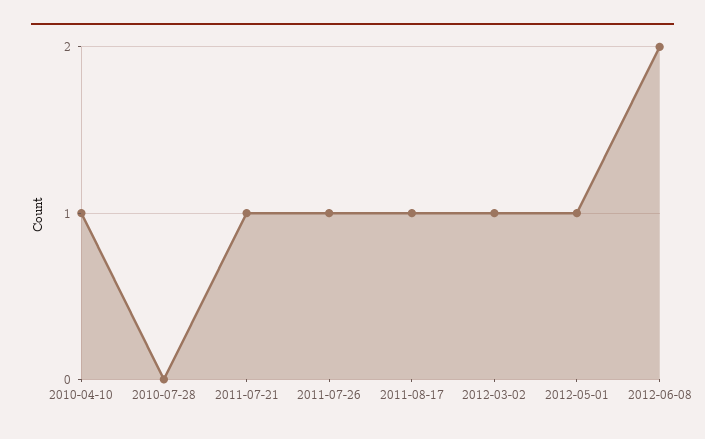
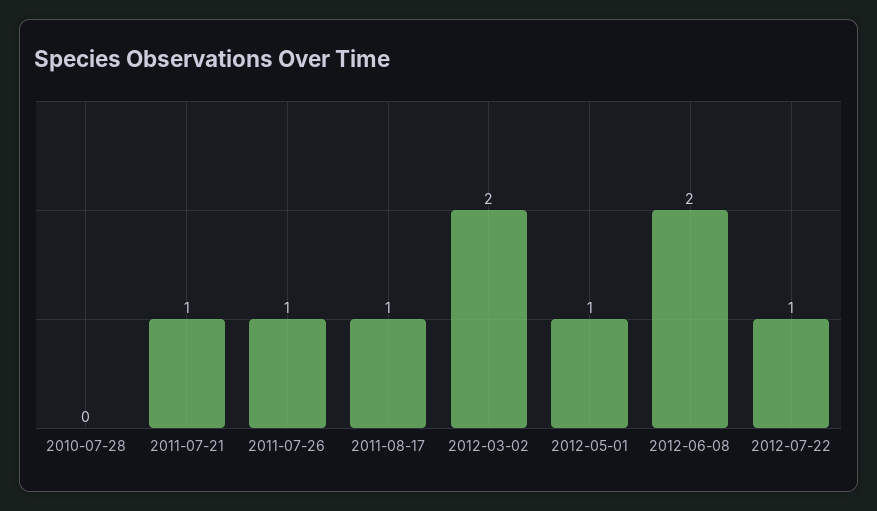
2010-04-10: 1 -> none
2012-03-02: 1 -> 2
2012-07-22: none -> 1

